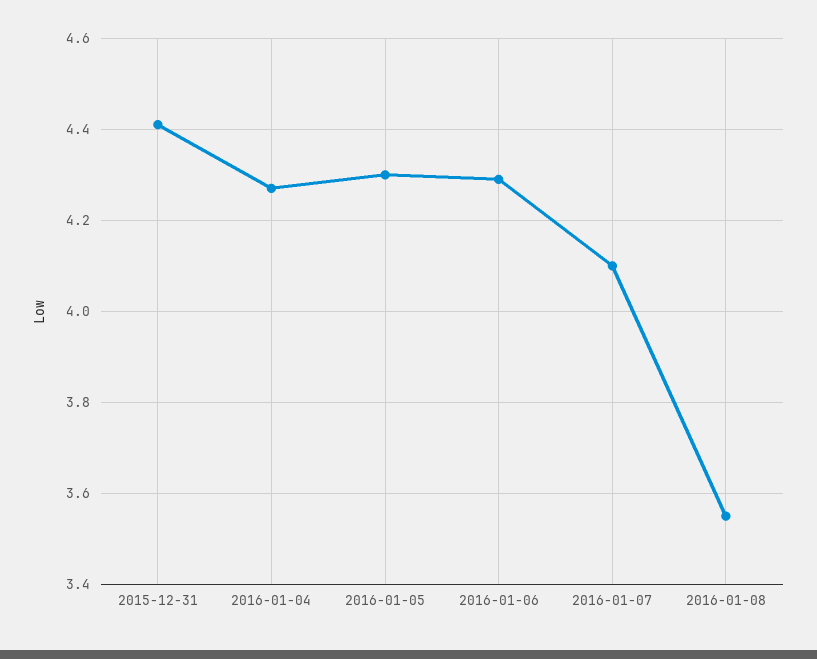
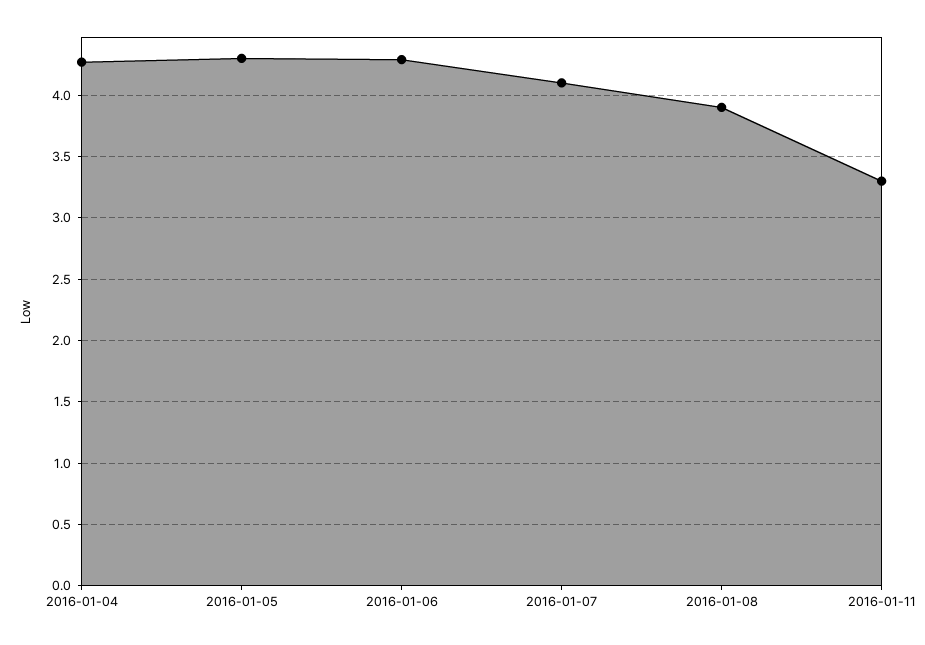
2015-12-31: 4.4 -> none
2016-01-08: 3.55 -> 3.9
2016-01-11: none -> 3.3

